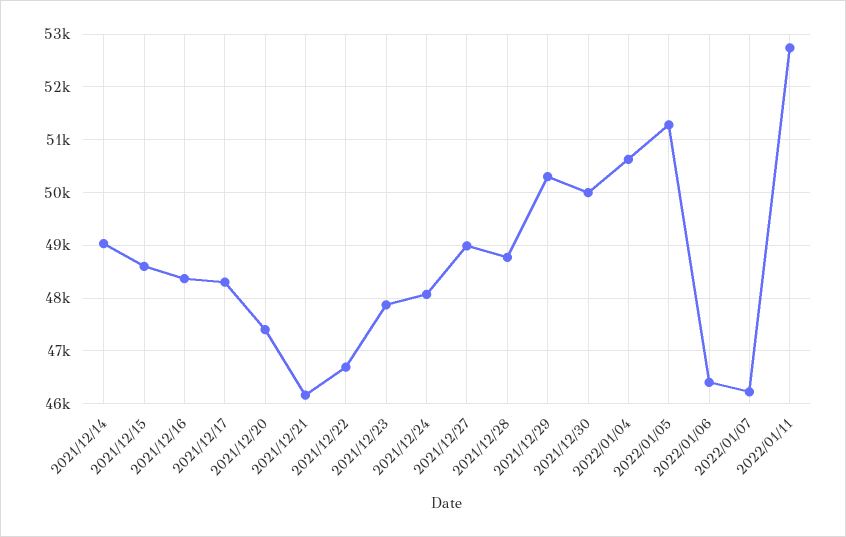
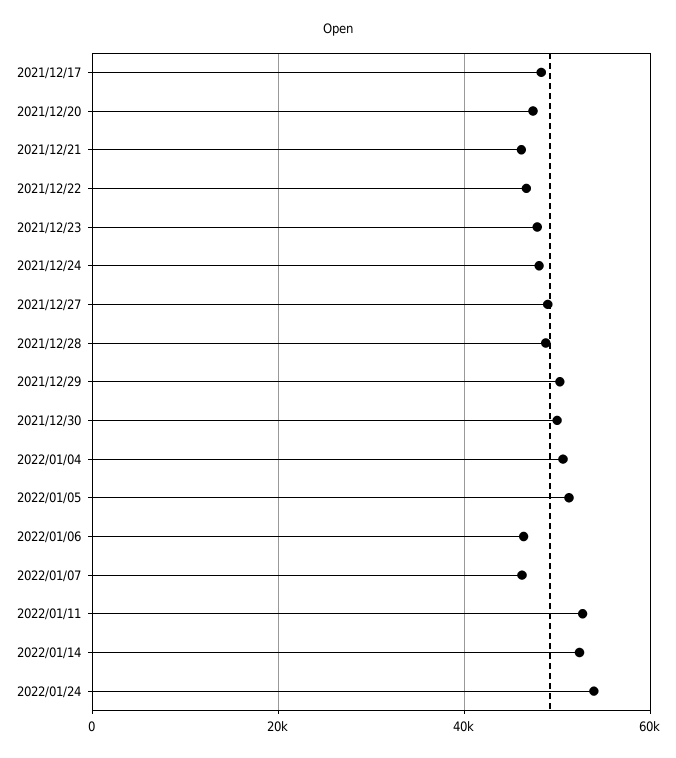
2021/12/14: 49000 -> none
2021/12/15: 48600 -> none
2021/12/16: 48400 -> none
2022/01/14: none -> 52000
2022/01/24: none -> 54000

